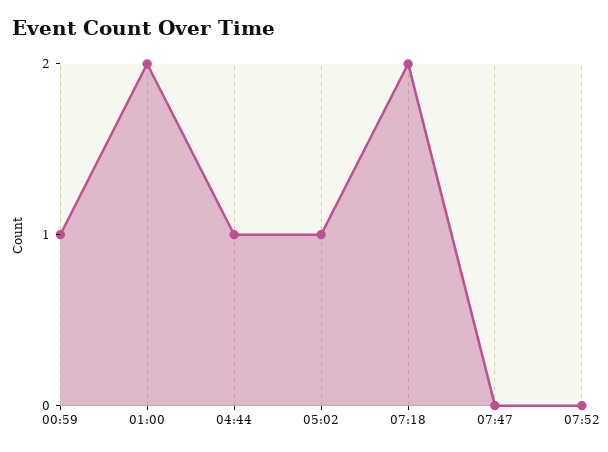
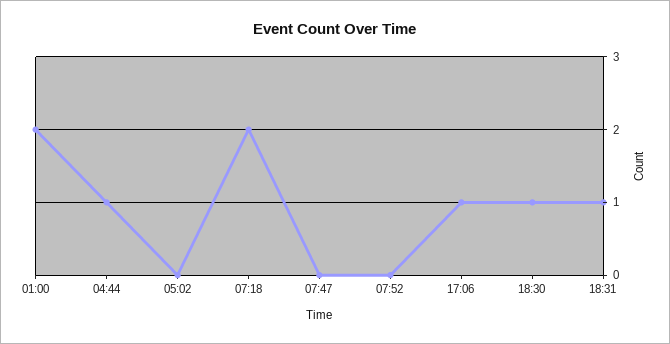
00:59: 1 -> none
05:02: 1 -> 0
17:06: none -> 1
18:30: none -> 1
18:31: none -> 1

